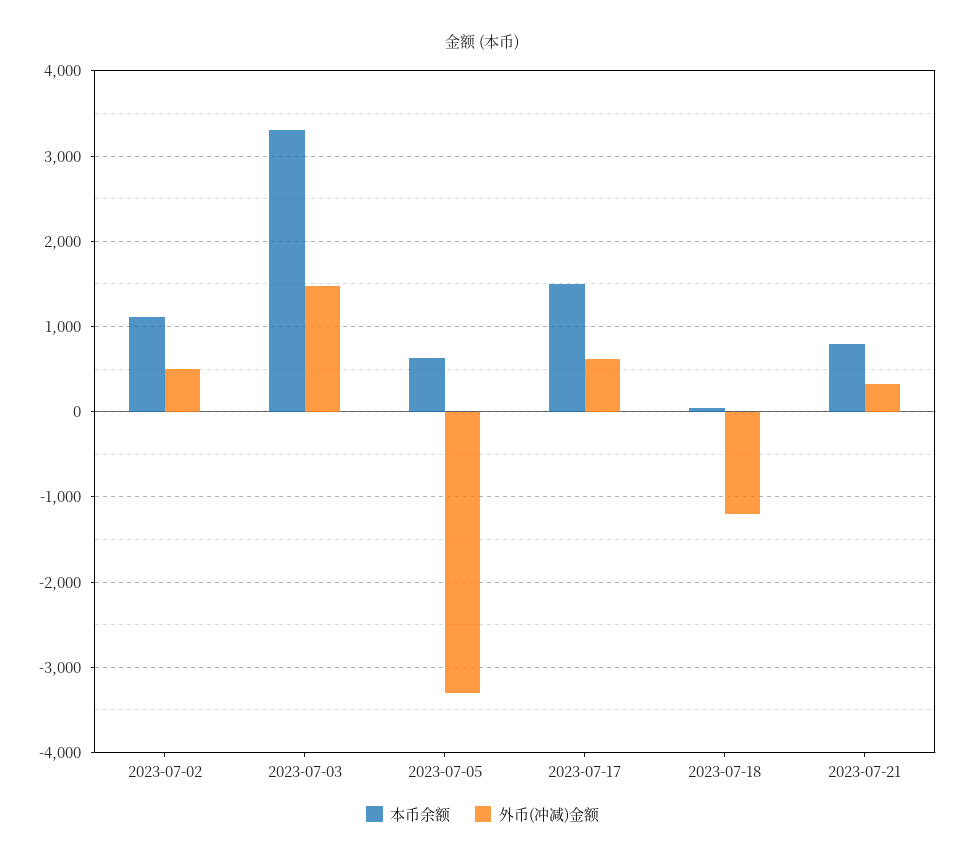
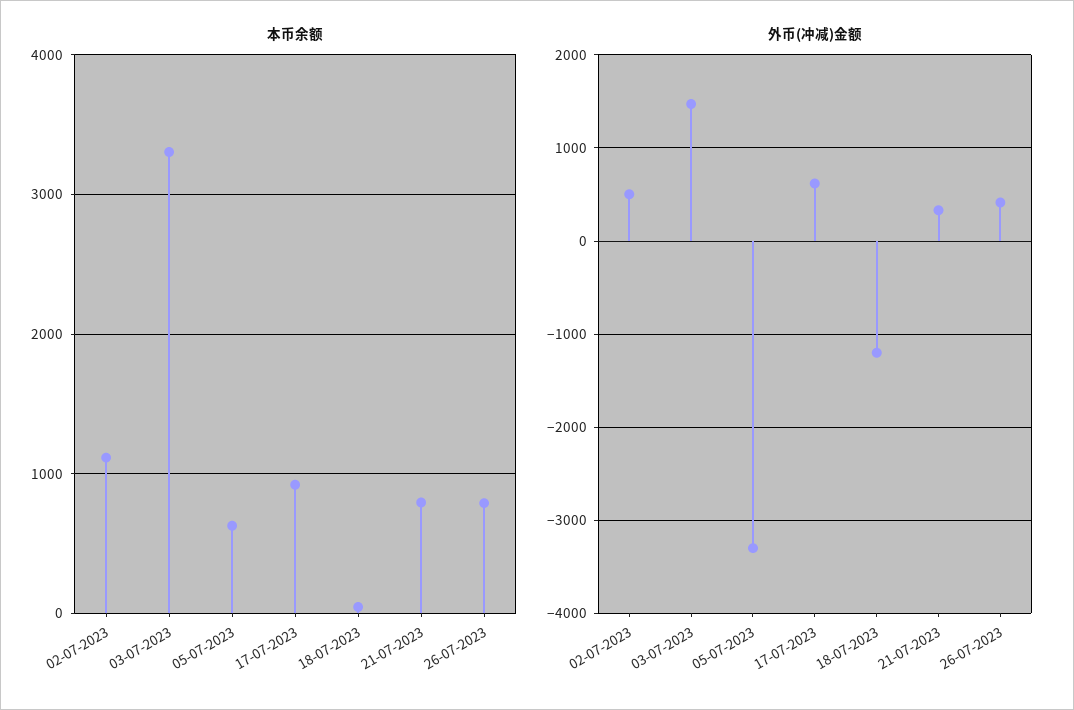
本币余额, 2023-07-17: 1500 -> 900
本币余额, 26-07-2023: none -> 800
外币(冲减)金额, 26-07-2023: none -> 400

